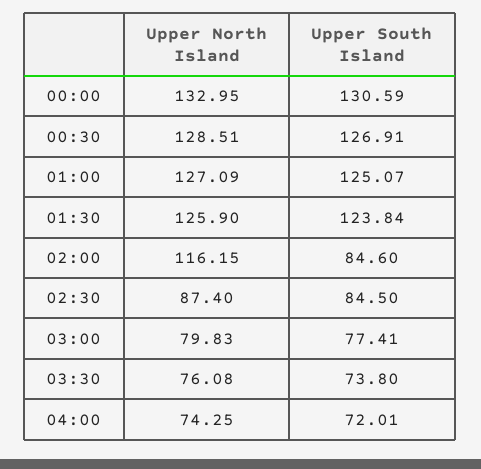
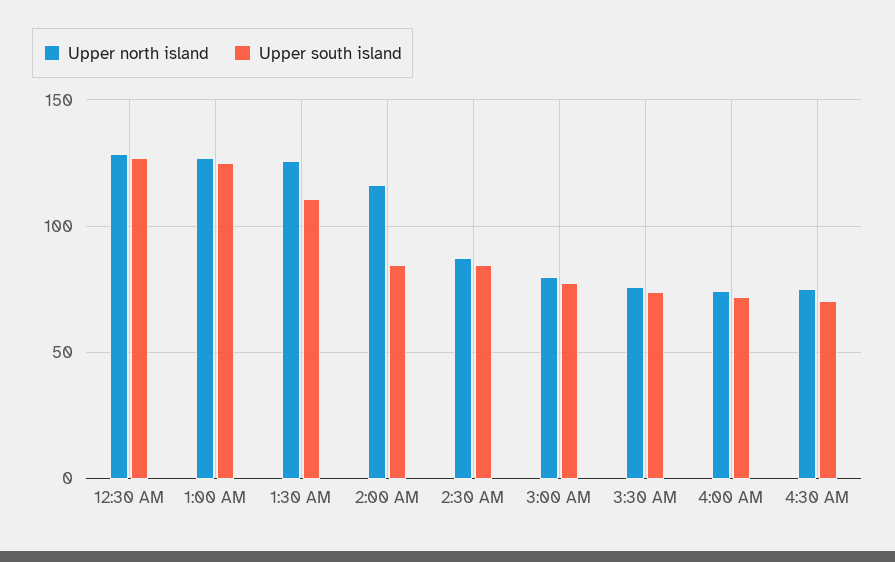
Upper North Island, 00:00: 132.95 -> none
Upper South Island, 00:00: 130.59 -> none
Upper South Island, 01:30: 123.84 -> 110
Upper North Island, 4:30 AM: none -> 75
Upper South Island, 4:30 AM: none -> 70

